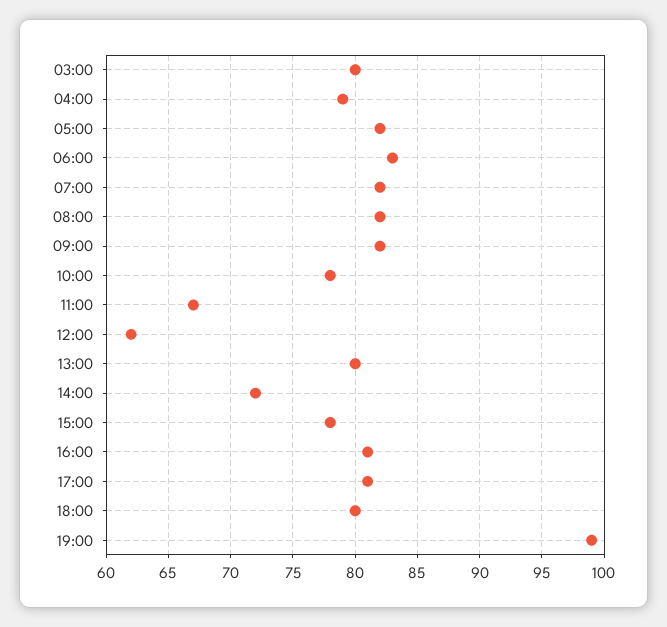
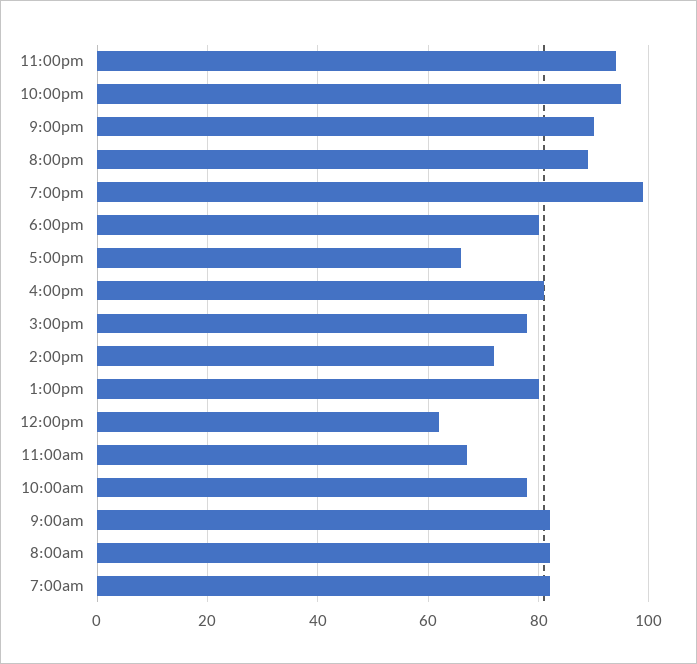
03:00: 80 -> none
04:00: 79 -> none
05:00: 82 -> none
06:00: 83 -> none
17:00: 81 -> 65
11:00pm: none -> 95
10:00pm: none -> 95
9:00pm: none -> 90
8:00pm: none -> 90

